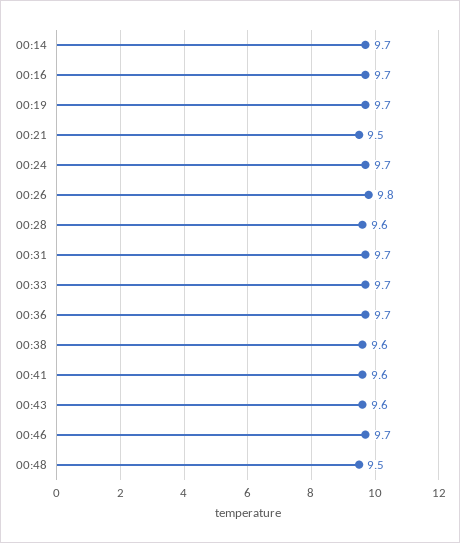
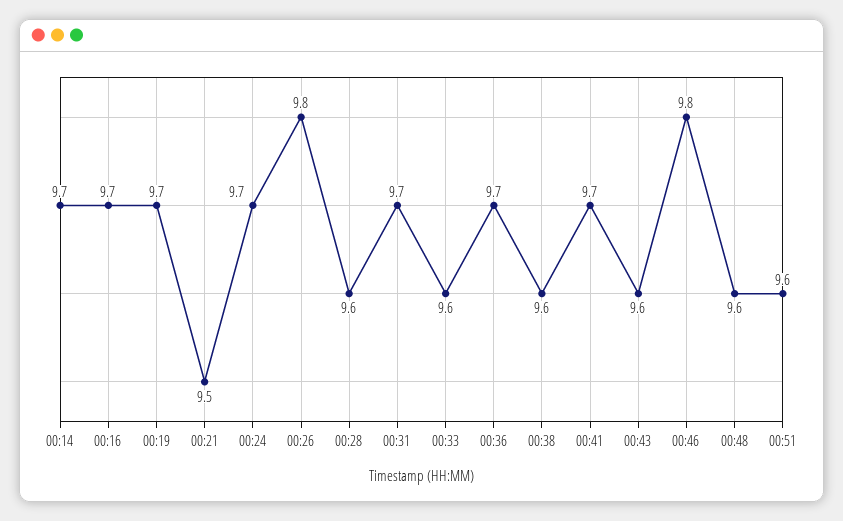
00:33: 9.7 -> 9.6
00:41: 9.6 -> 9.7
00:46: 9.7 -> 9.8
00:48: 9.5 -> 9.6
00:51: none -> 9.6

